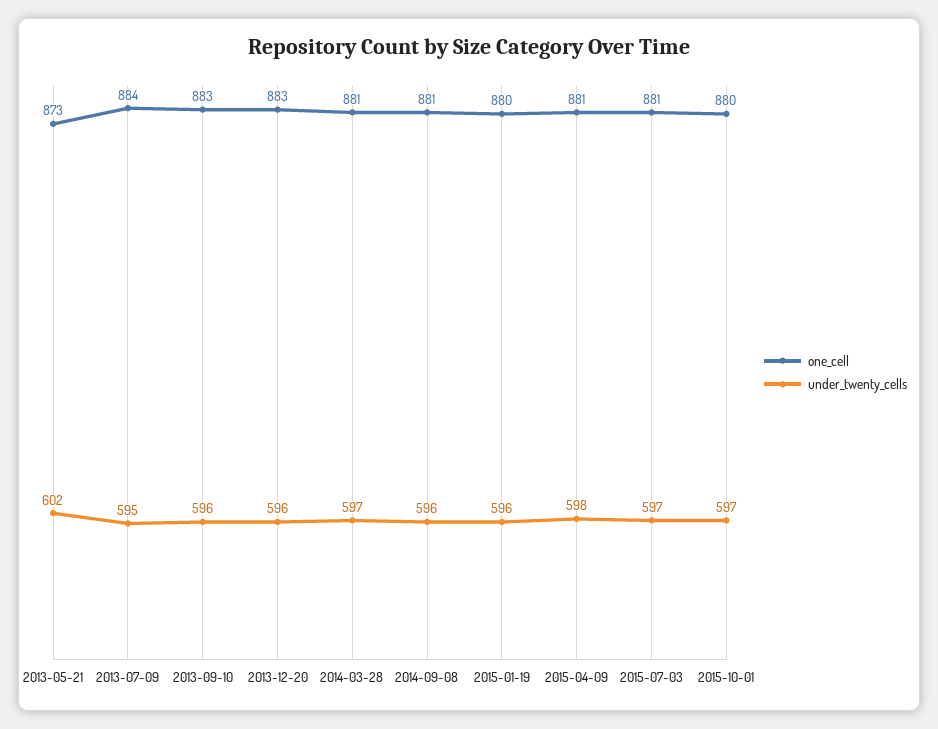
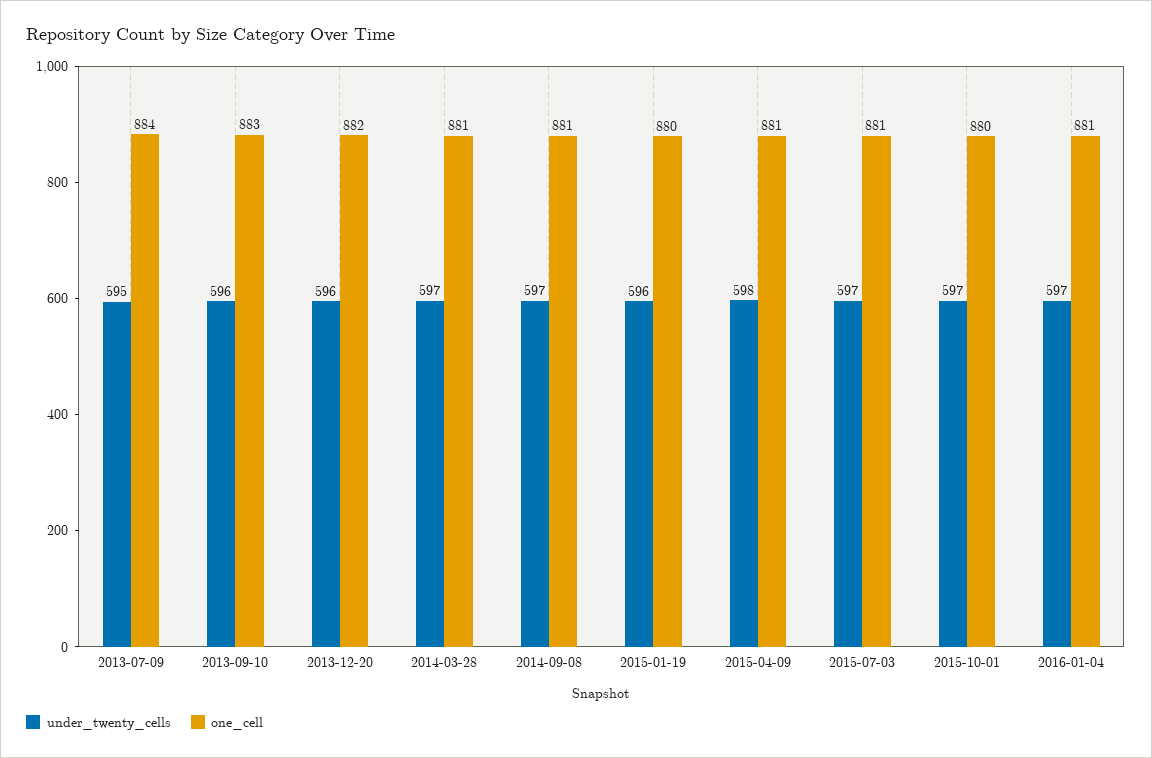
one_cell, 2013-05-21: 873 -> none
under_twenty_cells, 2013-05-21: 602 -> none
one_cell, 2013-12-20: 883 -> 882
under_twenty_cells, 2014-09-08: 596 -> 597
under_twenty_cells, 2016-01-04: none -> 597
one_cell, 2016-01-04: none -> 881

